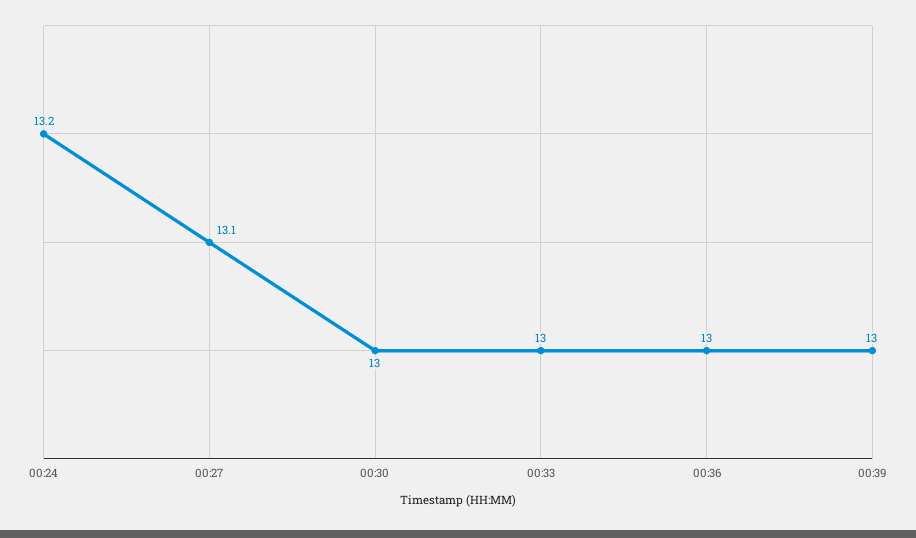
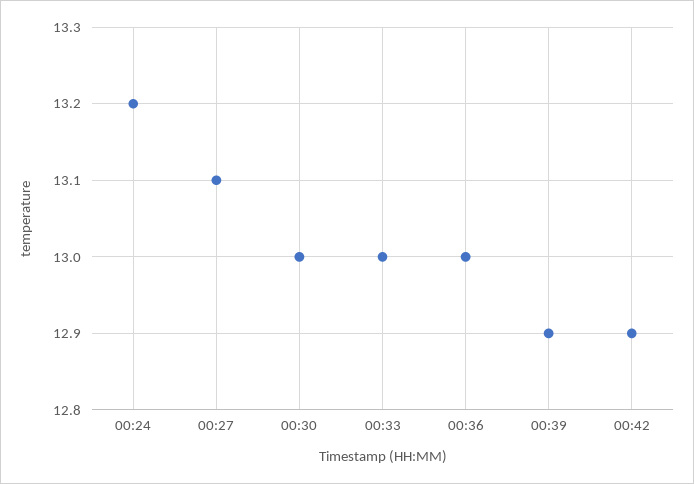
00:39: 13 -> 12.9
00:42: none -> 12.9

